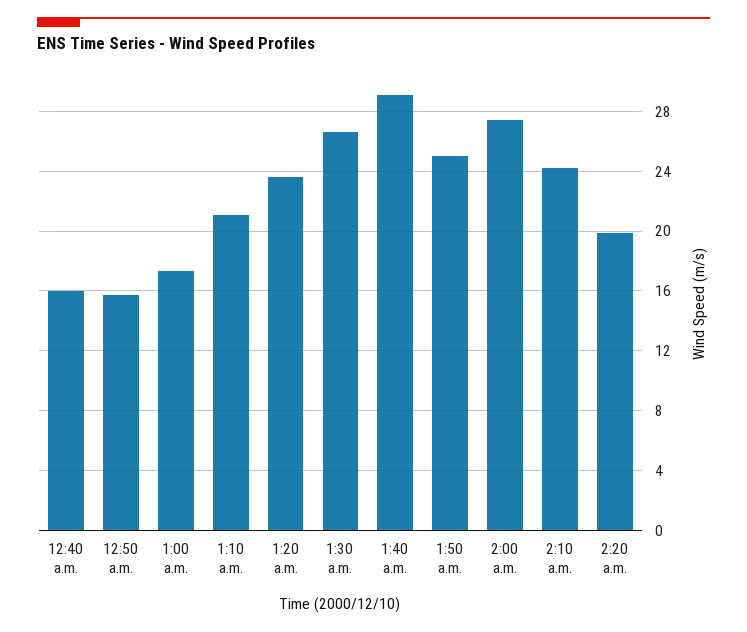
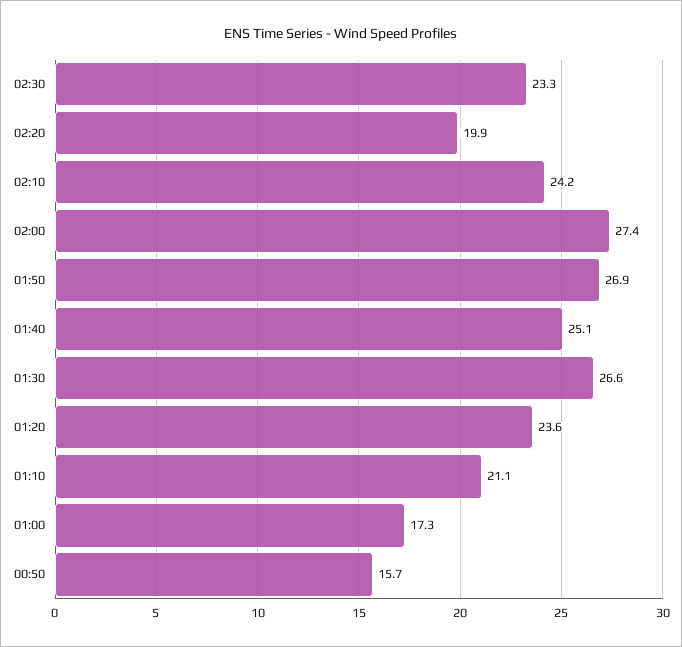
12:40 a.m.: 16 -> none
1:40 a.m.: 29 -> 25.1
1:50 a.m.: 25 -> 26.9
02:30: none -> 23.3

